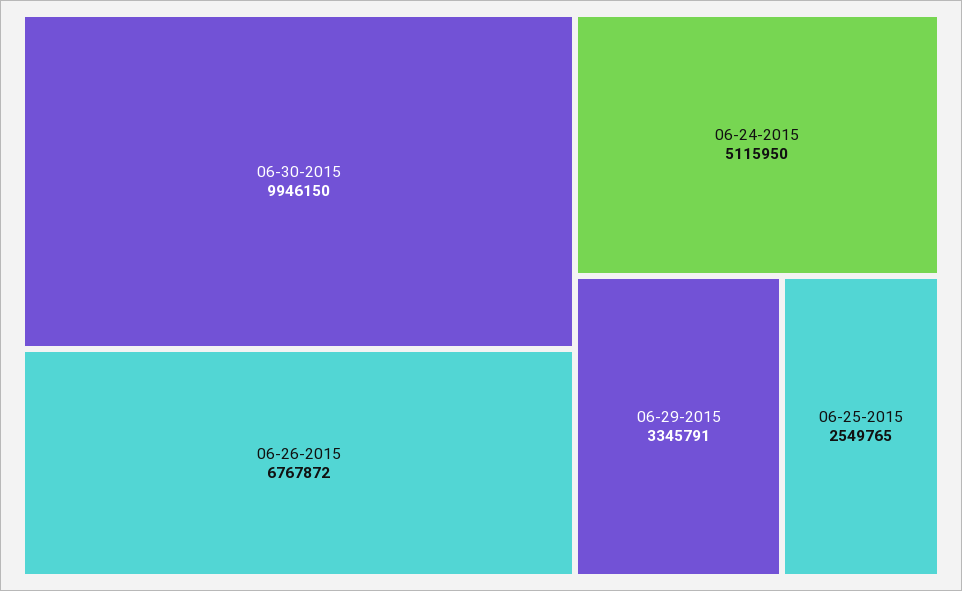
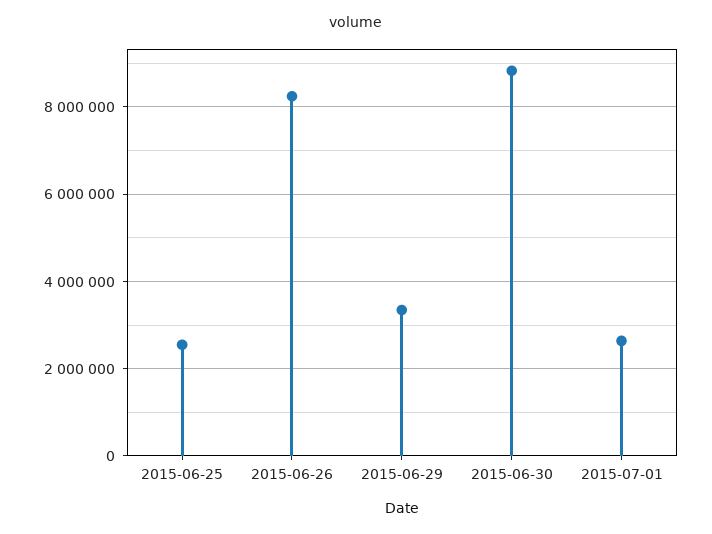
06-30-2015: 9946150 -> 8800000
06-26-2015: 6767872 -> 8200000
06-24-2015: 5115950 -> none
2015-07-01: none -> 2600000

